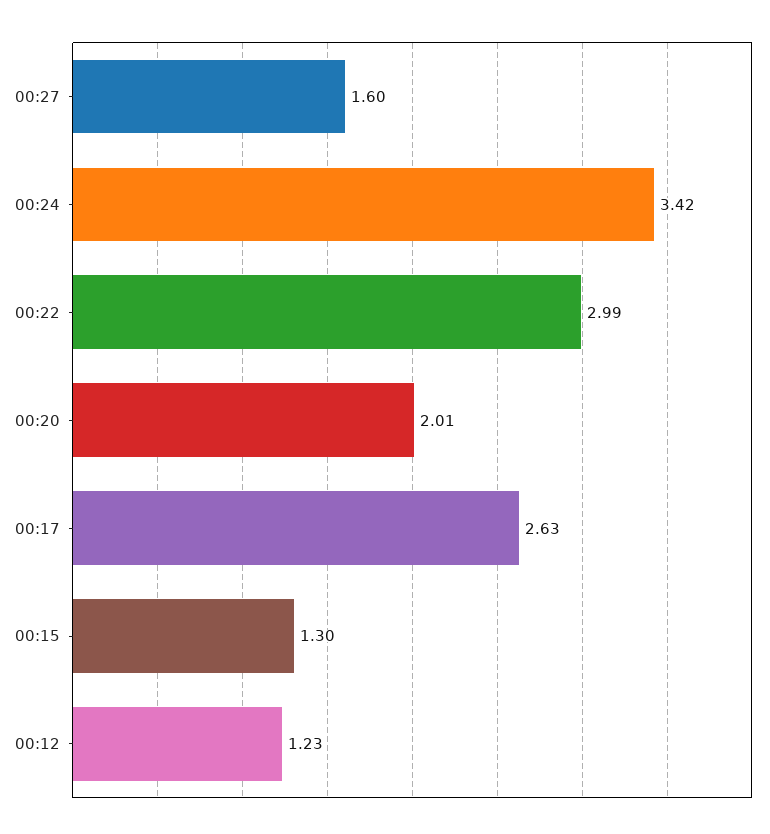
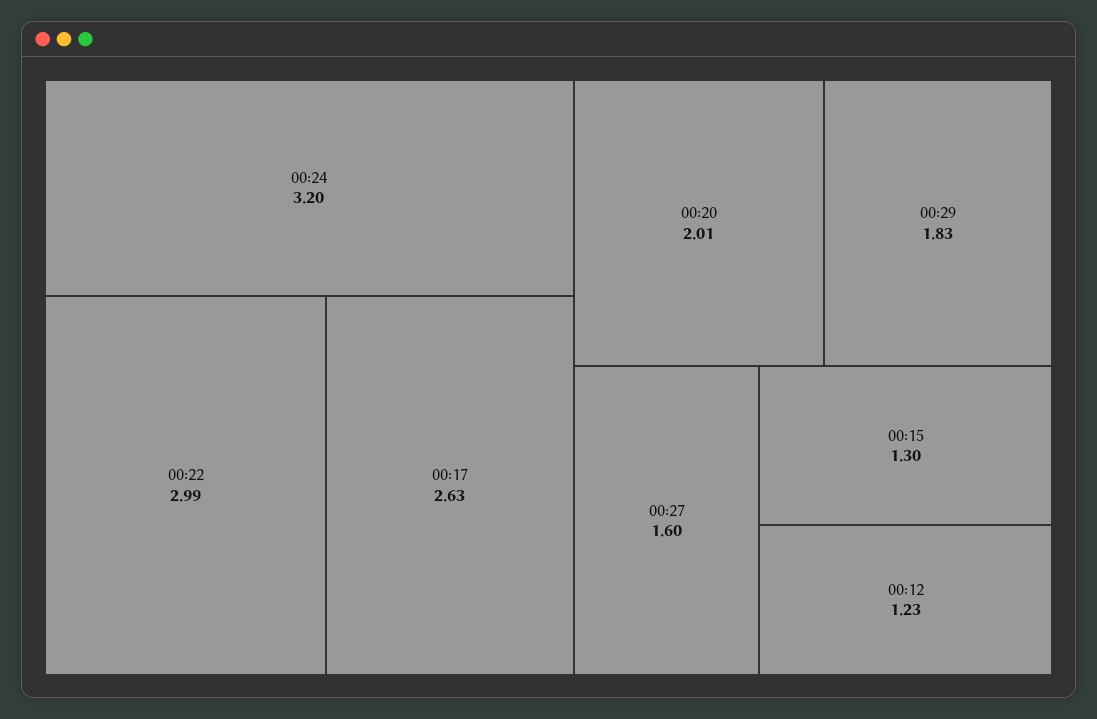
00:24: 3.42 -> 3.2
00:29: none -> 1.83

